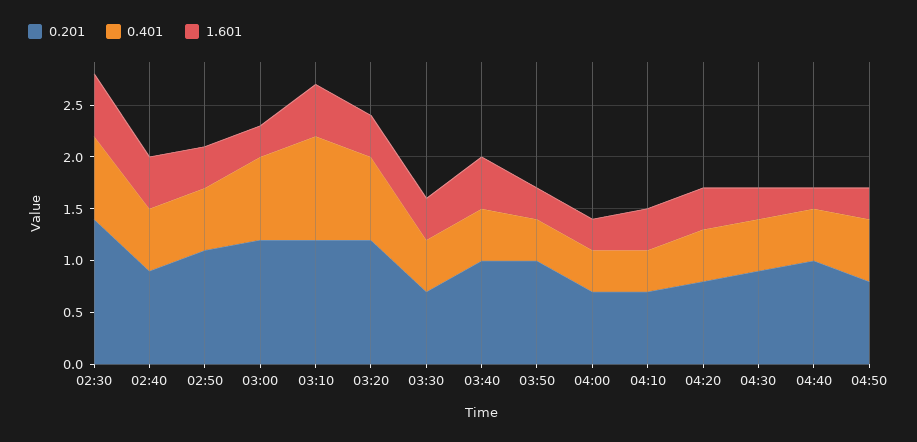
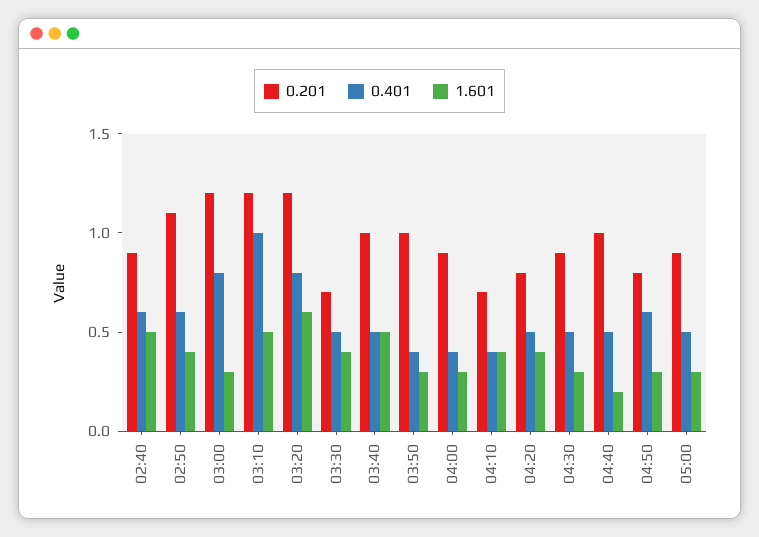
0.201, 02:30: 1.4 -> none
0.401, 02:30: 0.8 -> none
1.601, 02:30: 0.6 -> none
1.601, 03:20: 0.4 -> 0.6
0.201, 04:00: 0.7 -> 0.9
0.201, 05:00: none -> 0.9
0.401, 05:00: none -> 0.5
1.601, 05:00: none -> 0.3

